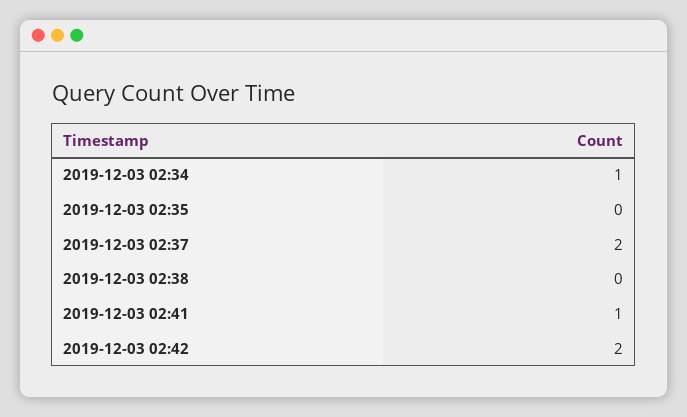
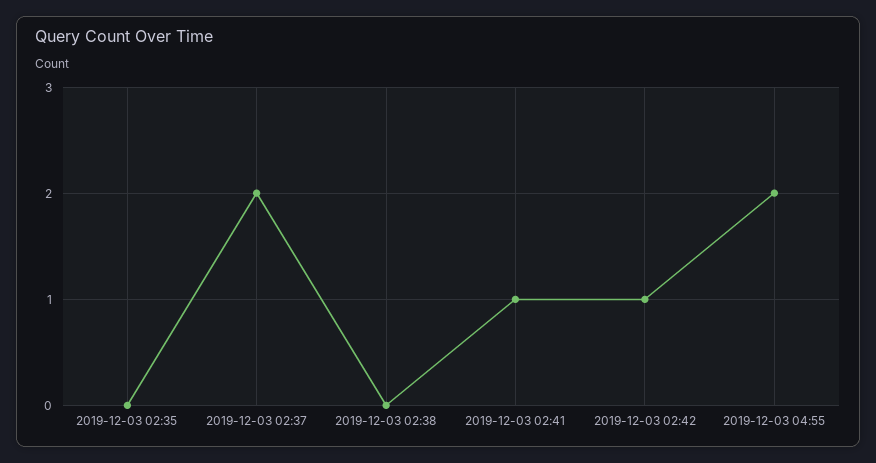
2019-12-03 02:34: 1 -> none
2019-12-03 02:42: 2 -> 1
2019-12-03 04:55: none -> 2

